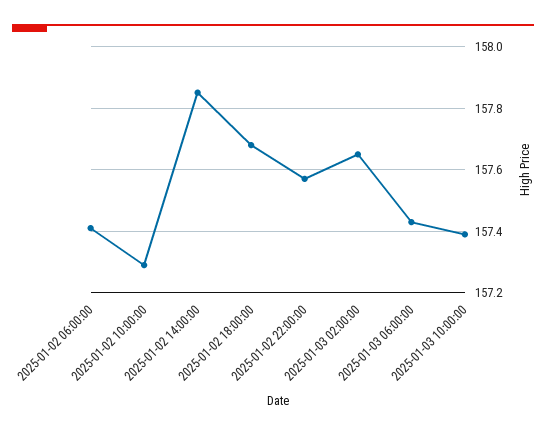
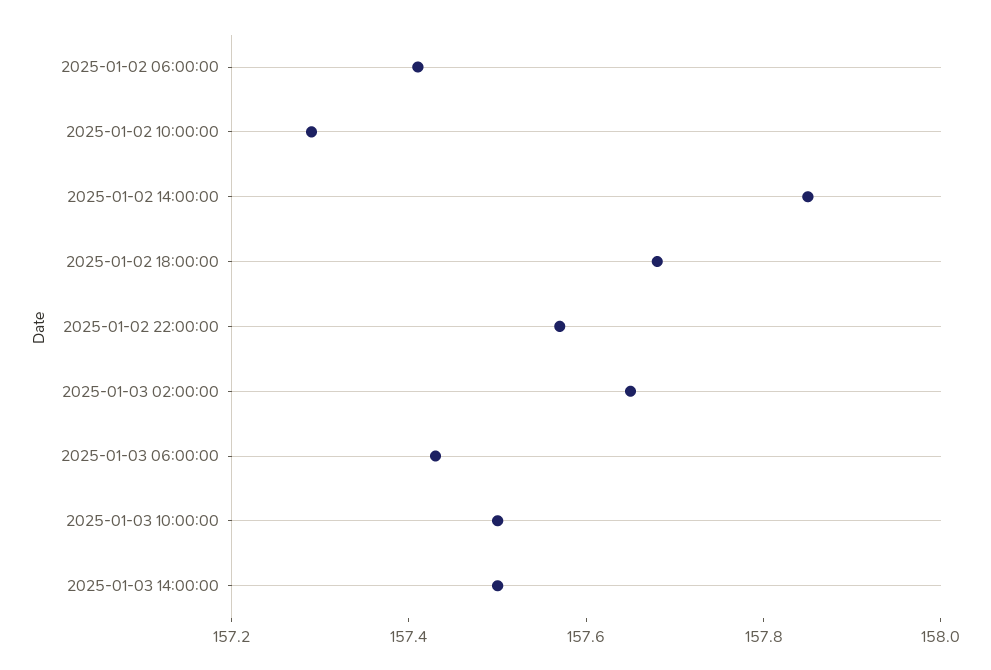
2025-01-03 10:00:00: 157.4 -> 157.5
2025-01-03 14:00:00: none -> 157.5

